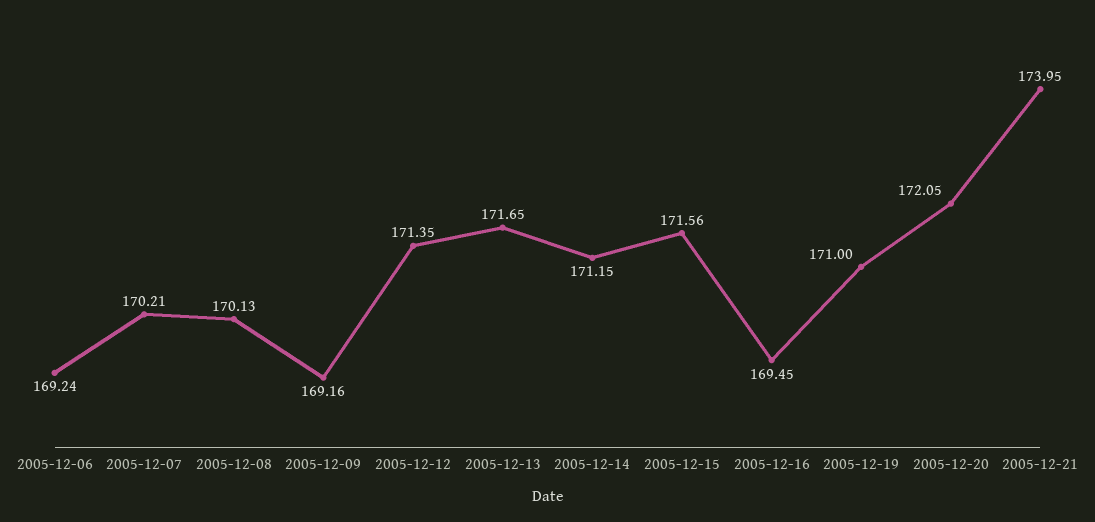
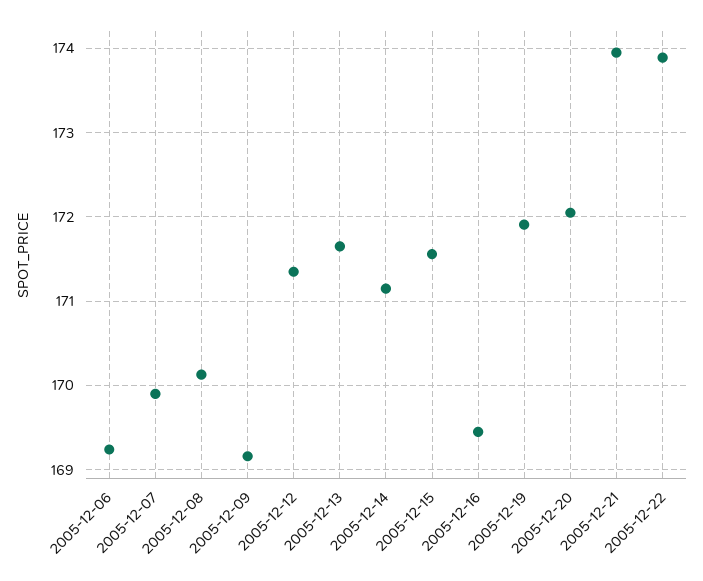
2005-12-07: 170.21 -> 169.9
2005-12-19: 171 -> 171.9
2005-12-22: none -> 173.9

